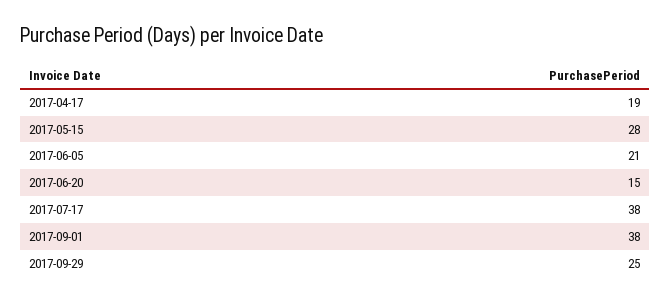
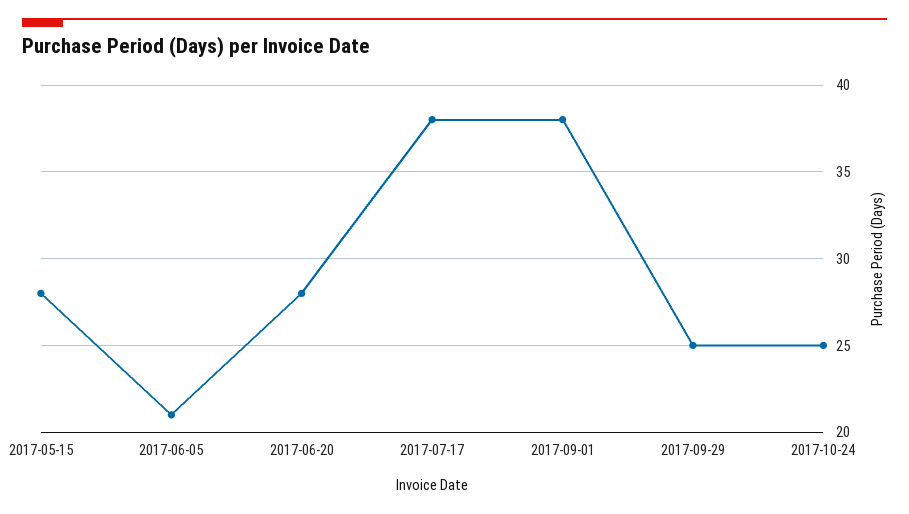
2017-04-17: 19 -> none
2017-06-20: 15 -> 28
2017-10-24: none -> 25

